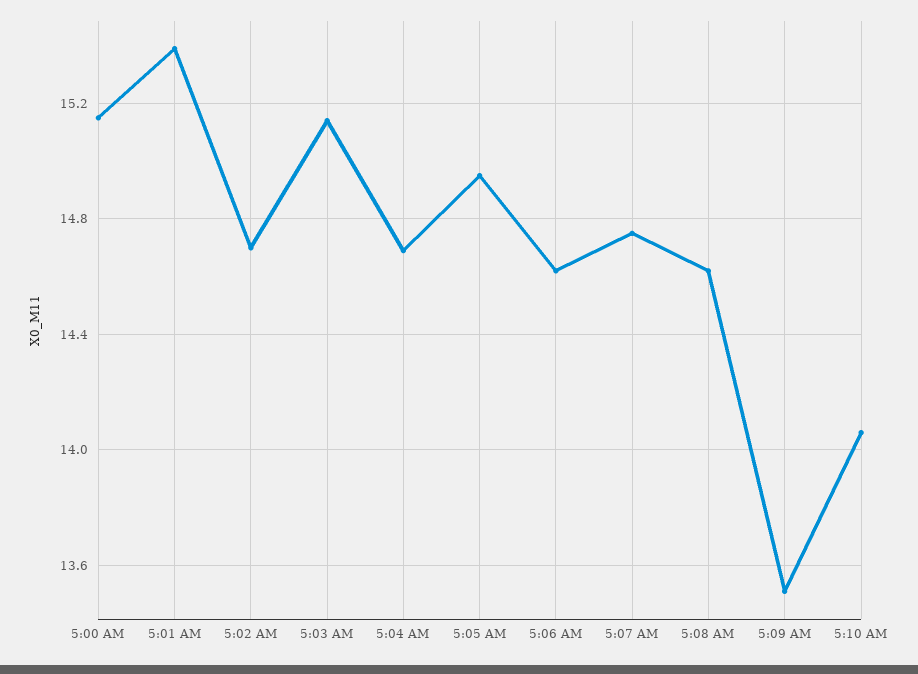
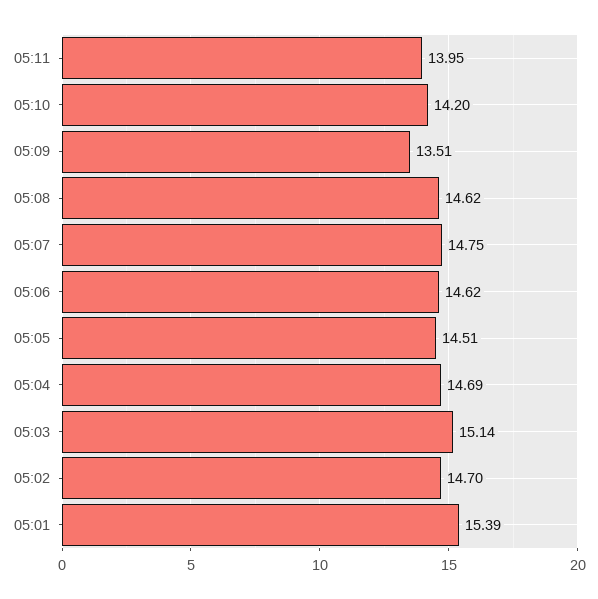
5:00 AM: 15.15 -> none
5:05 AM: 14.95 -> 14.51
5:10 AM: 14.05 -> 14.2
05:11: none -> 13.95

